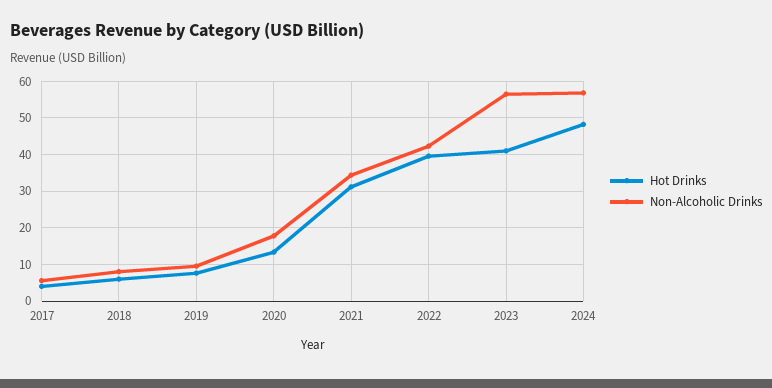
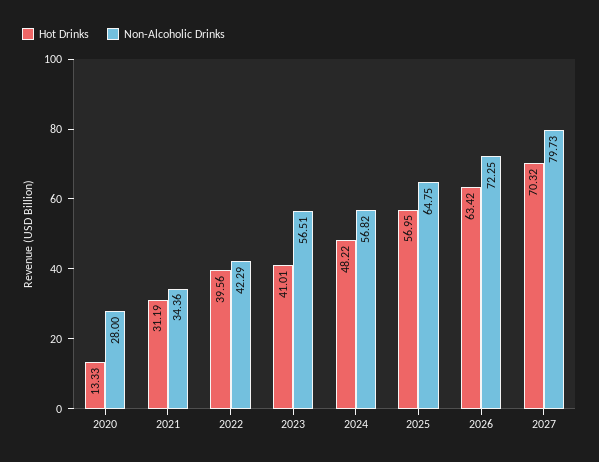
Hot Drinks, 2017: 4 -> none
Non-Alcoholic Drinks, 2017: 6 -> none
Hot Drinks, 2018: 6 -> none
Non-Alcoholic Drinks, 2018: 8 -> none
Hot Drinks, 2019: 8 -> none
Non-Alcoholic Drinks, 2019: 10 -> none
Non-Alcoholic Drinks, 2020: 18 -> 28
Hot Drinks, 2025: none -> 56.95
Non-Alcoholic Drinks, 2025: none -> 64.75
Hot Drinks, 2026: none -> 63.42
Non-Alcoholic Drinks, 2026: none -> 72.25
Hot Drinks, 2027: none -> 70.32
Non-Alcoholic Drinks, 2027: none -> 79.73

